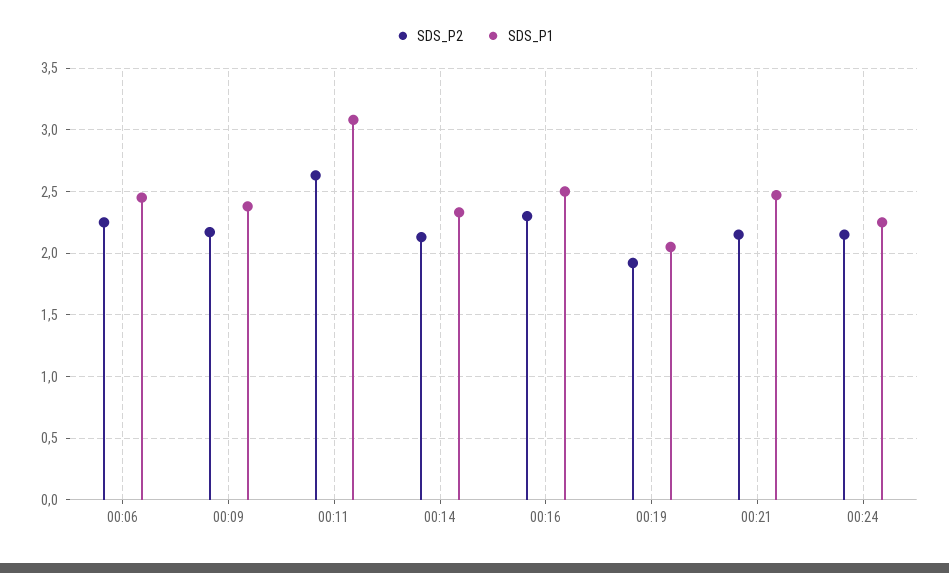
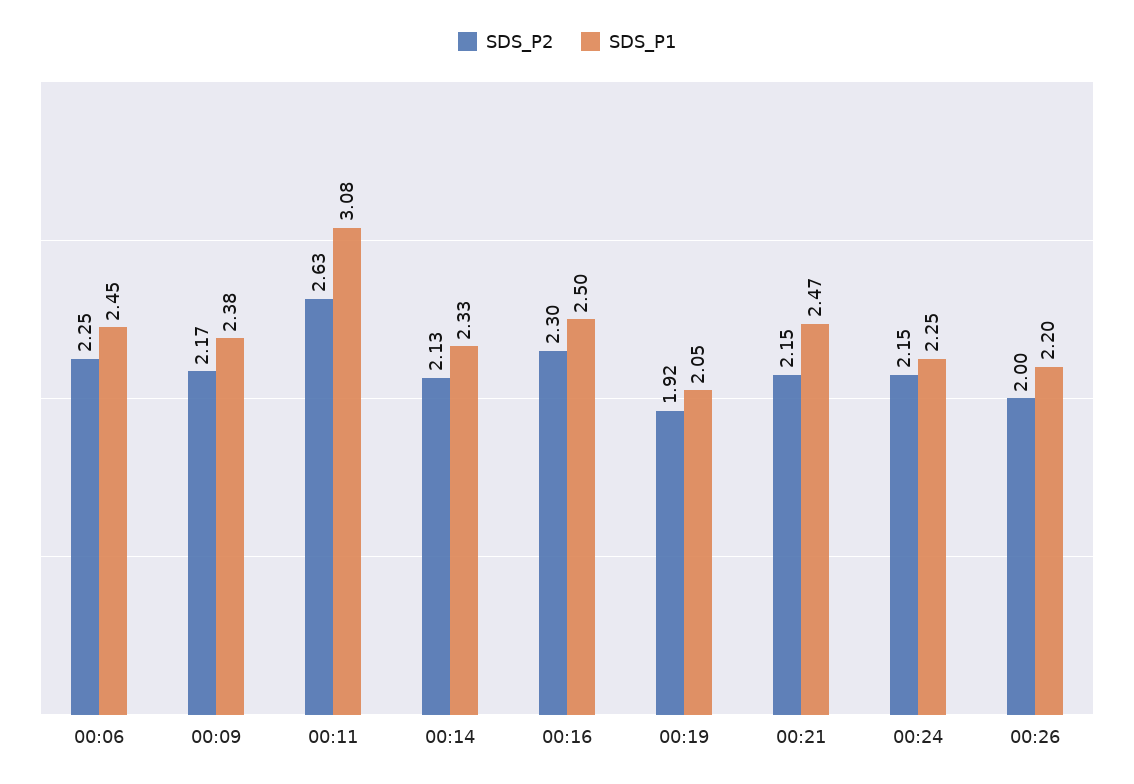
SDS_P2, 00:26: none -> 2
SDS_P1, 00:26: none -> 2.2

